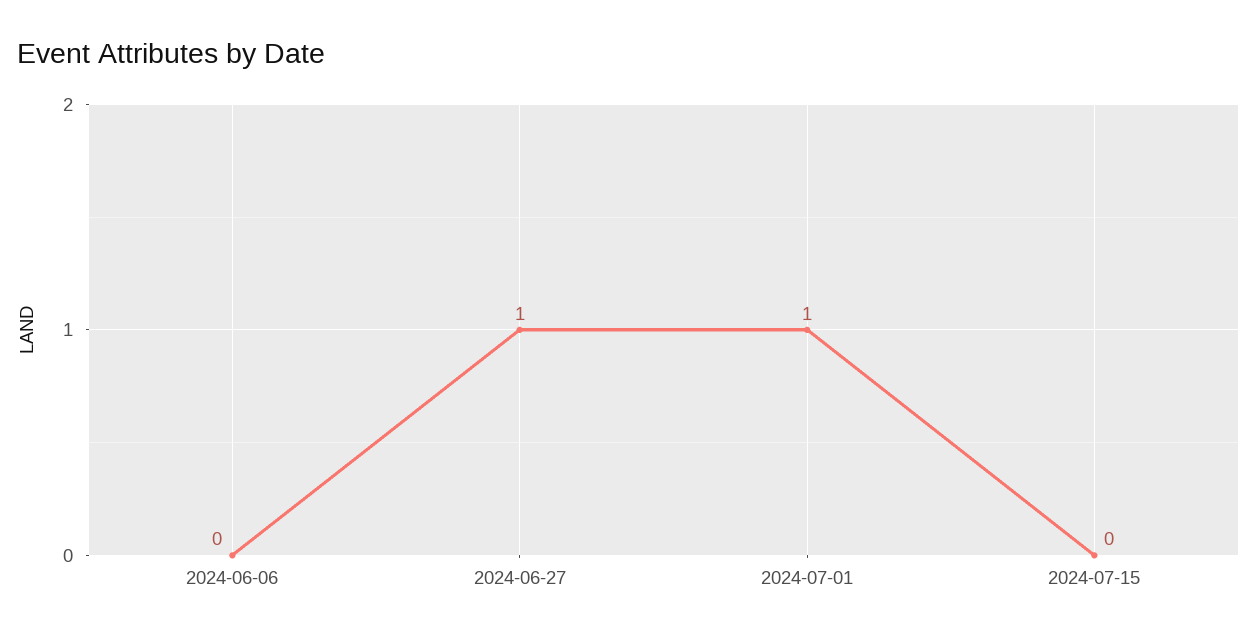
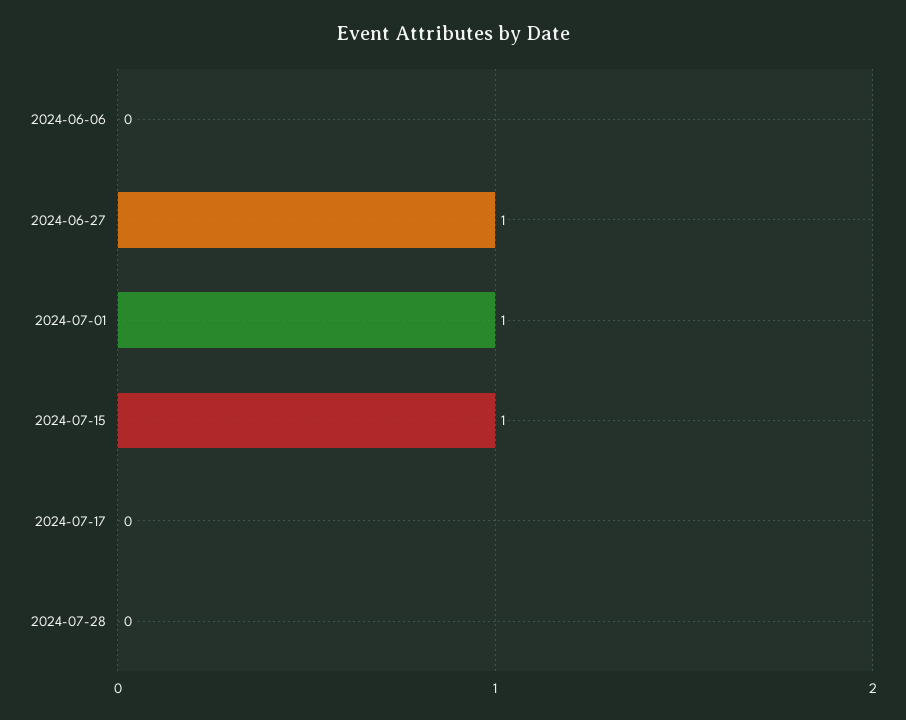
2024-07-15: 0 -> 1
2024-07-17: none -> 0
2024-07-28: none -> 0

